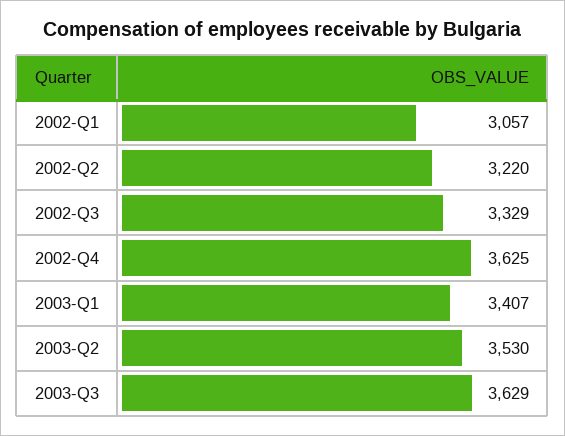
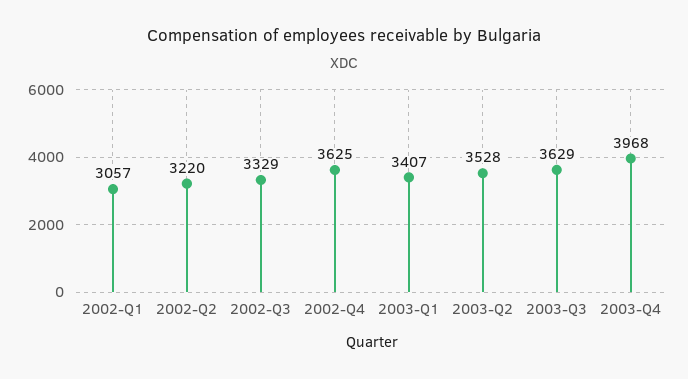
2003-Q2: 3530 -> 3528
2003-Q4: none -> 3968

